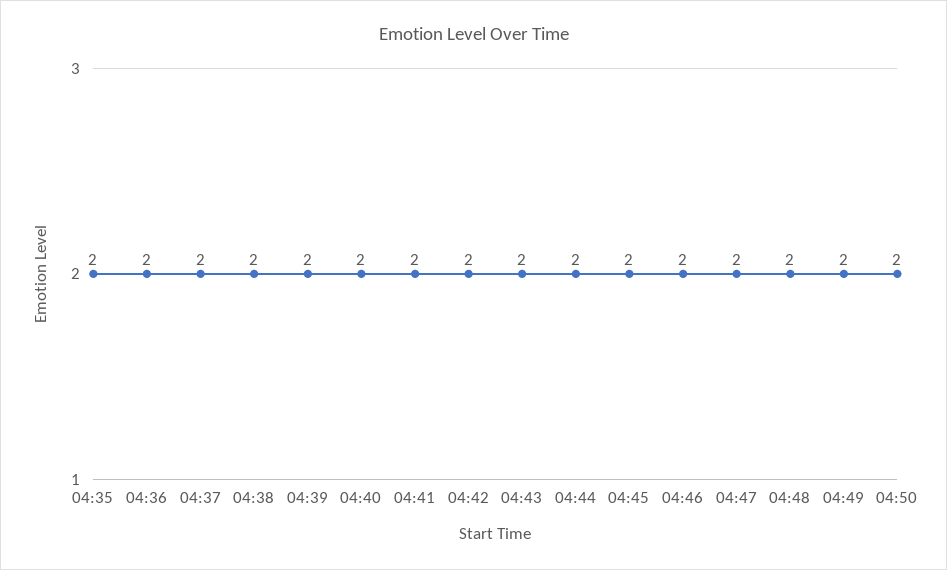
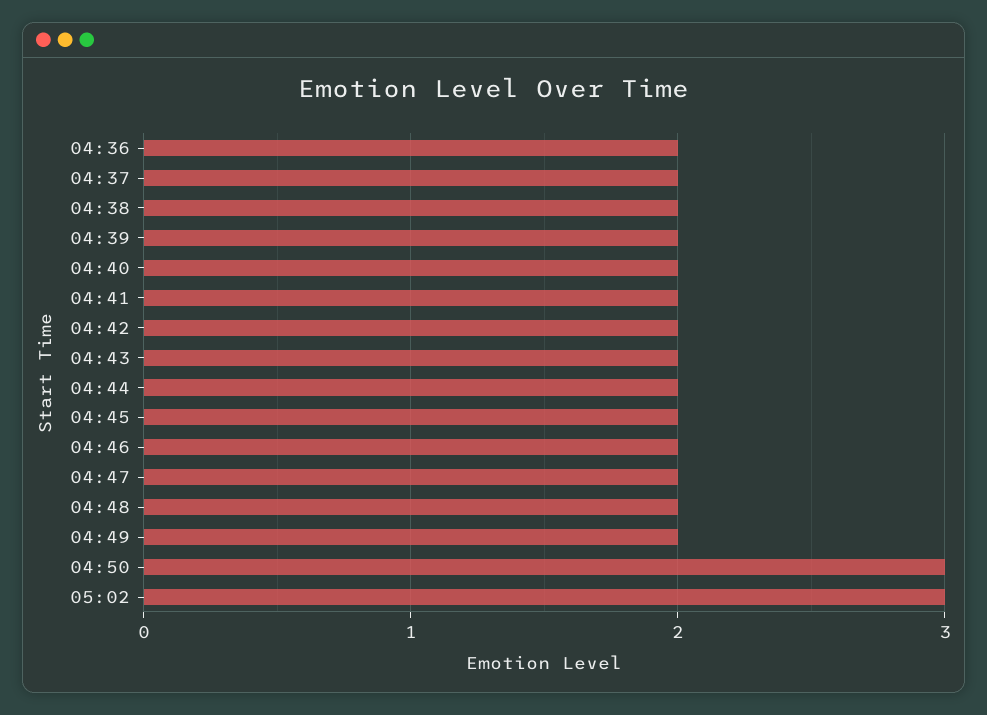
04:35: 2 -> none
04:50: 2 -> 3
05:02: none -> 3

